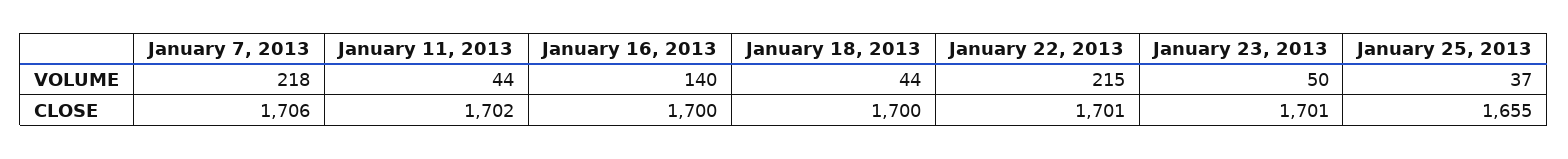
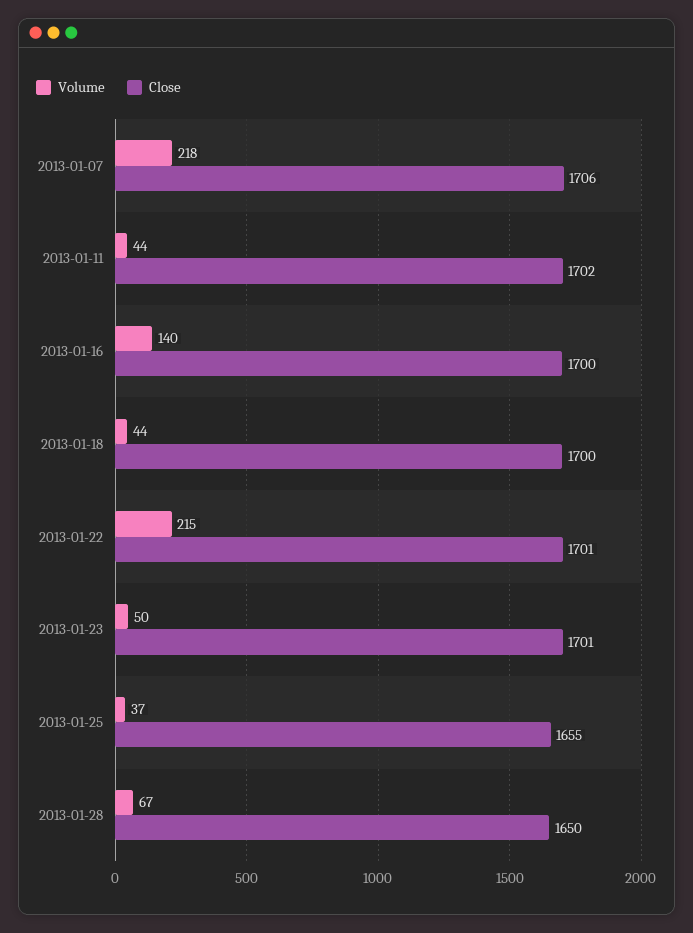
VOLUME, 2013-01-28: none -> 67
CLOSE, 2013-01-28: none -> 1650

